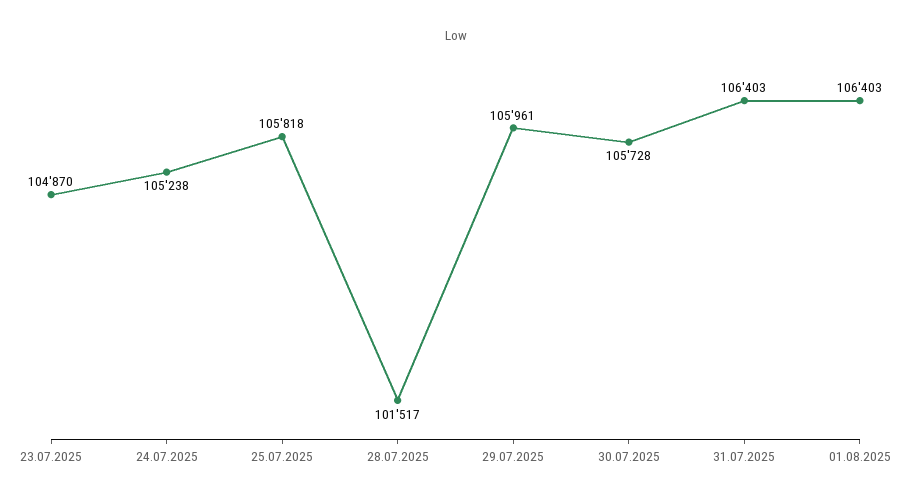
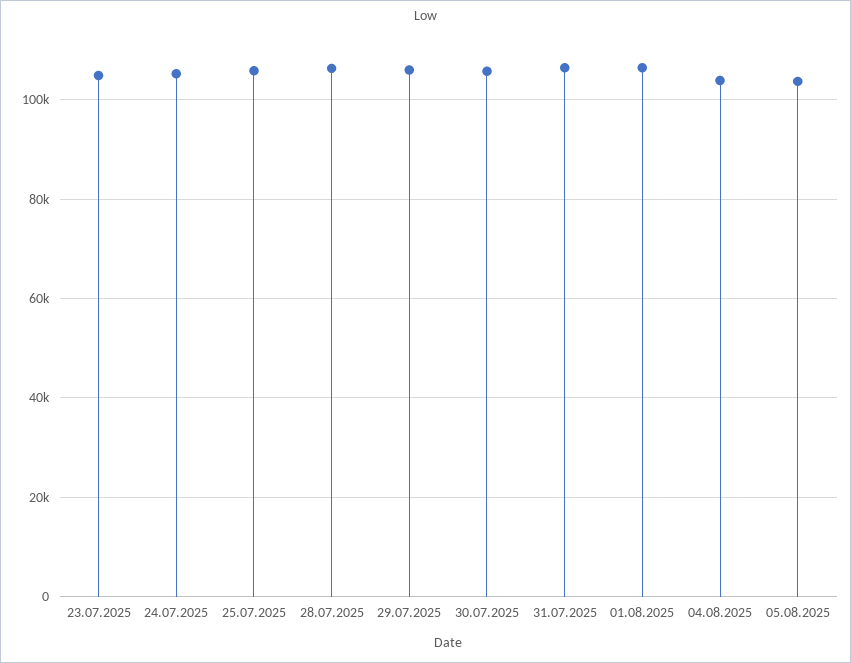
28.07.2025: 101517 -> 106000
04.08.2025: none -> 104000
05.08.2025: none -> 104000

